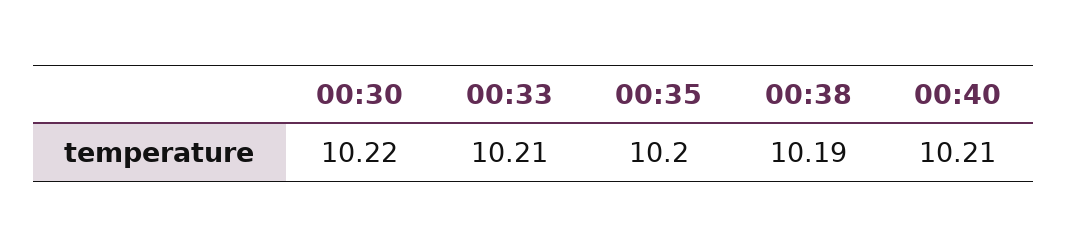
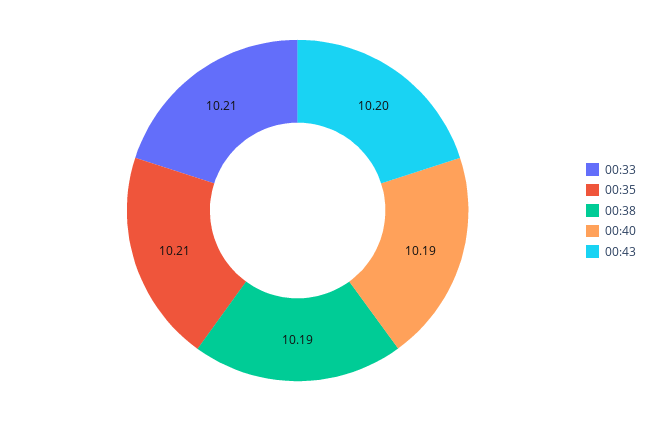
00:30: 10.22 -> none
00:35: 10.2 -> 10.21
00:40: 10.21 -> 10.19
00:43: none -> 10.2

